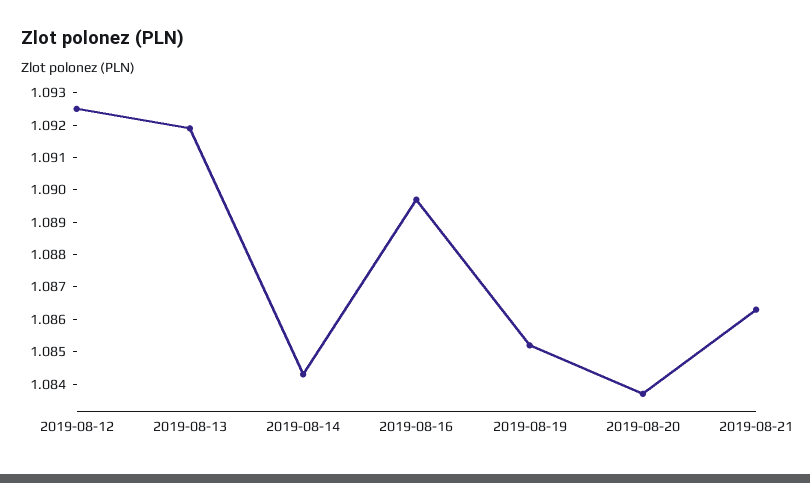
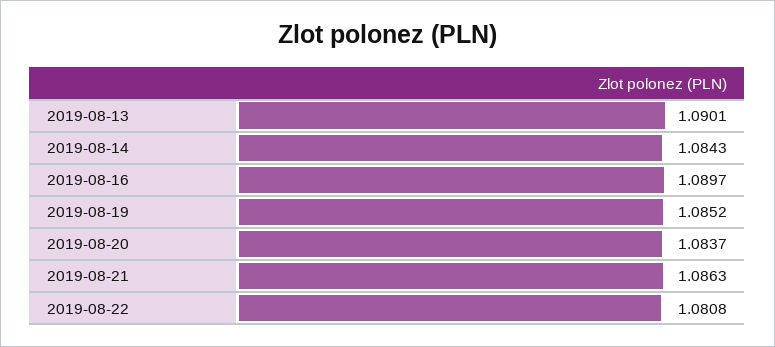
2019-08-12: 1.0925 -> none
2019-08-13: 1.092 -> 1.0901
2019-08-22: none -> 1.0808

